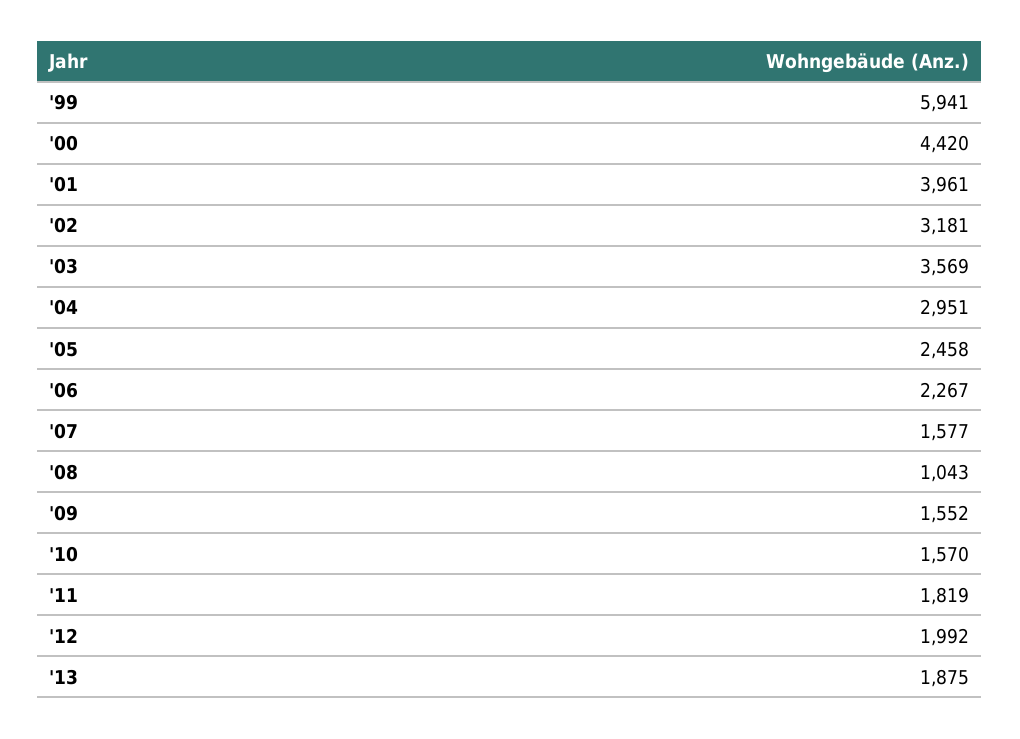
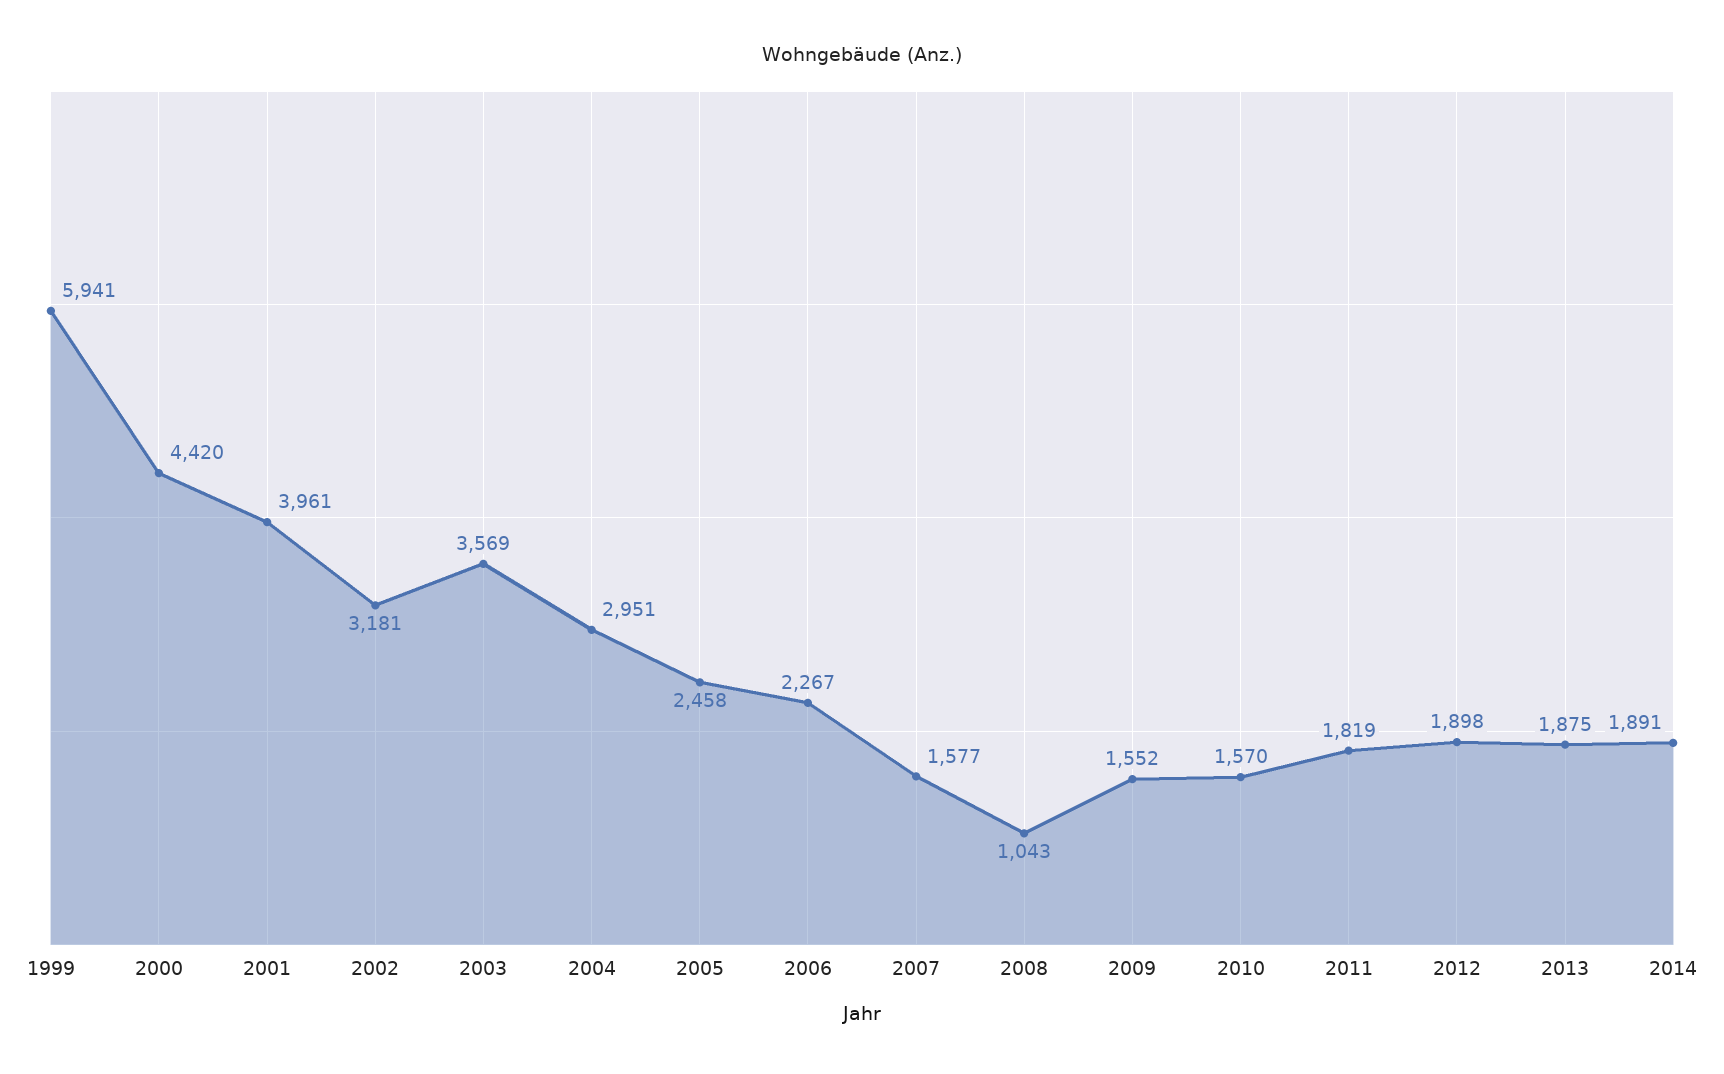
'12: 1992 -> 1898
2014: none -> 1891

